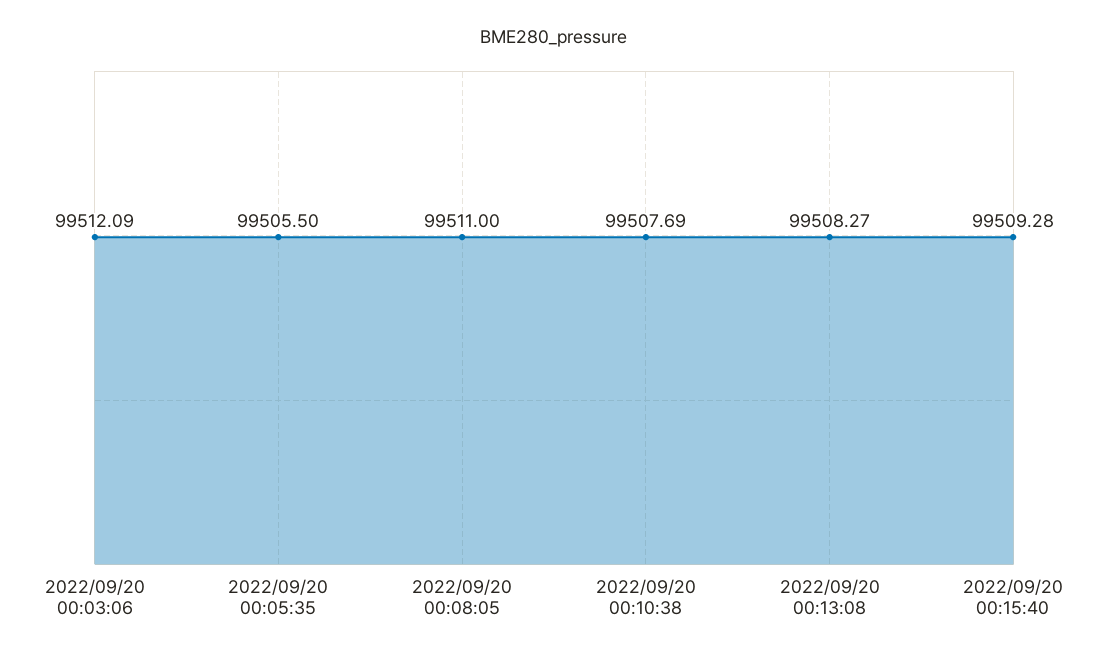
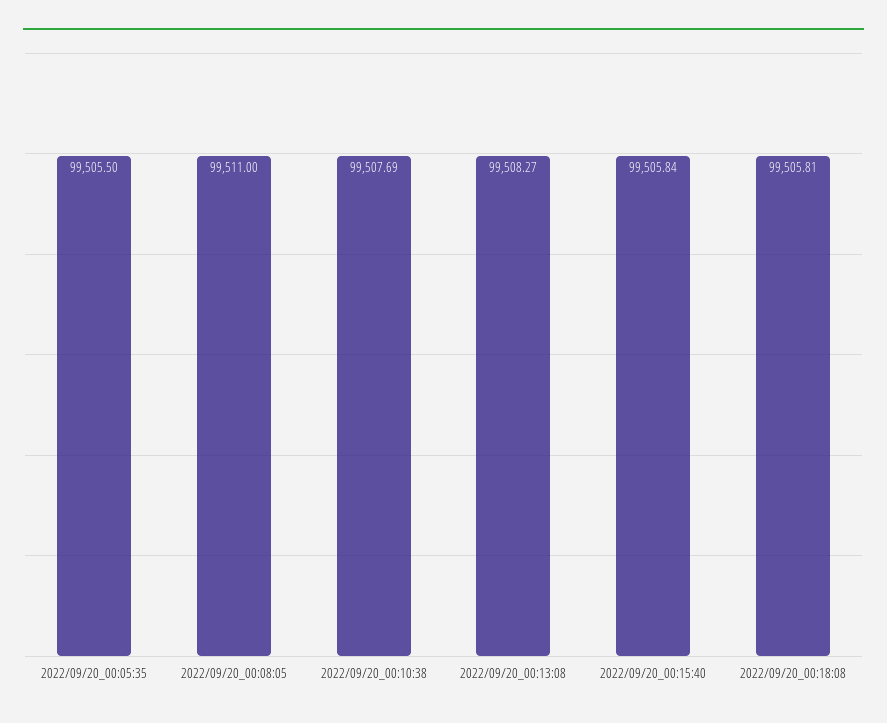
2022/09/20 00:03:06: 99512.09 -> none
2022/09/20 00:15:40: 99509.28 -> 99505.84
2022/09/20_00:18:08: none -> 99505.81

